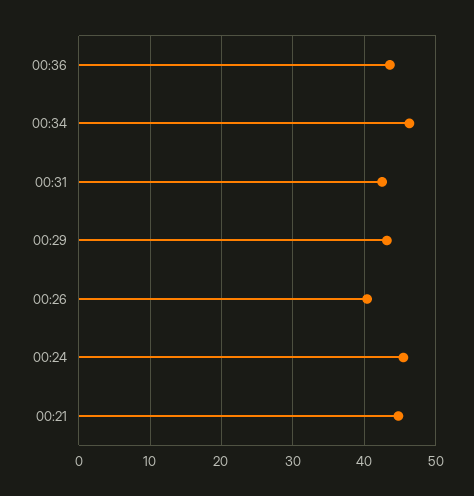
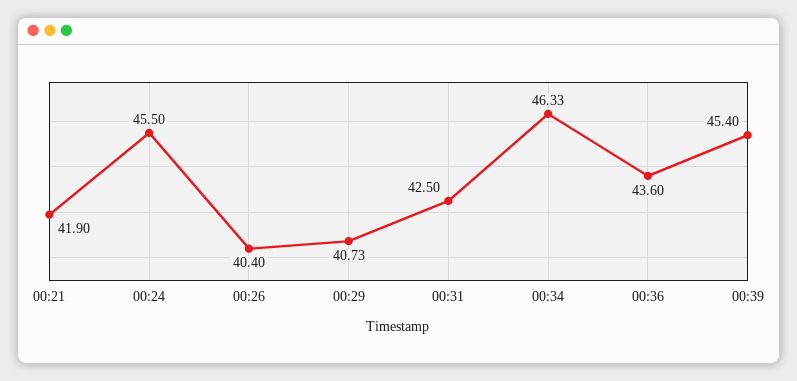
00:29: 43 -> 40.73
00:21: 45 -> 41.9
00:39: none -> 45.4

